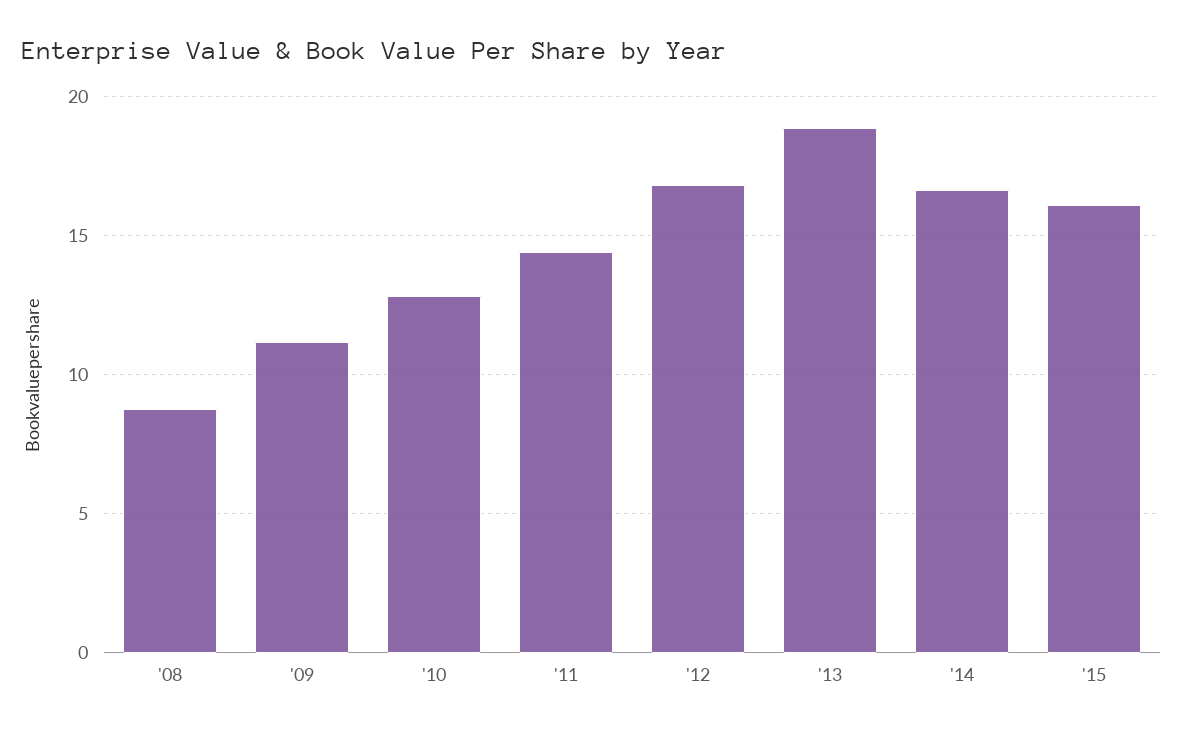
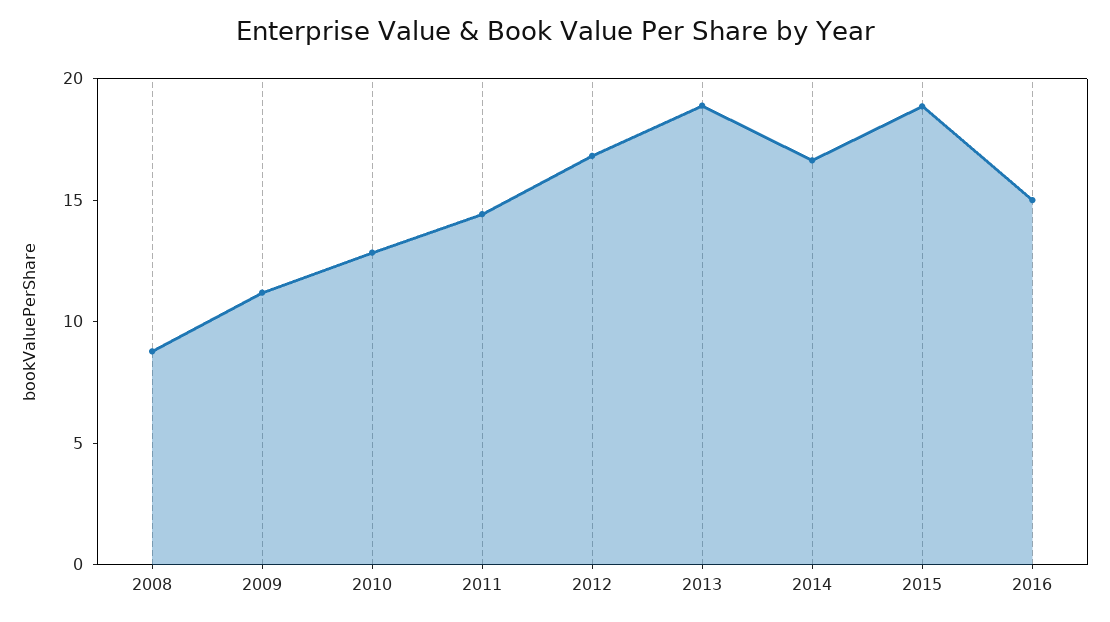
'15: 16 -> 19
2016: none -> 15

